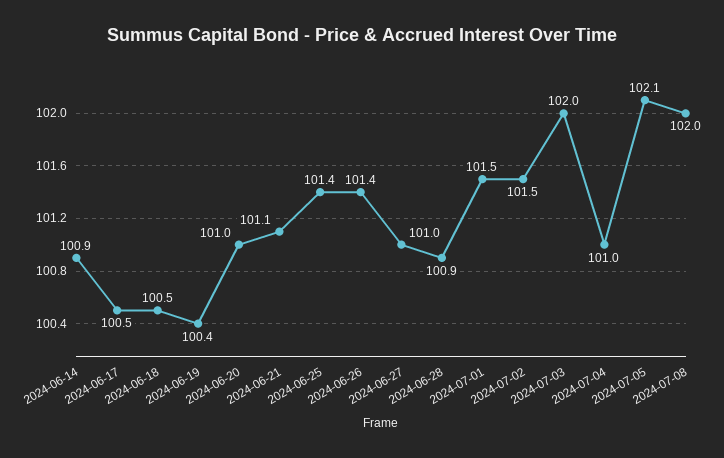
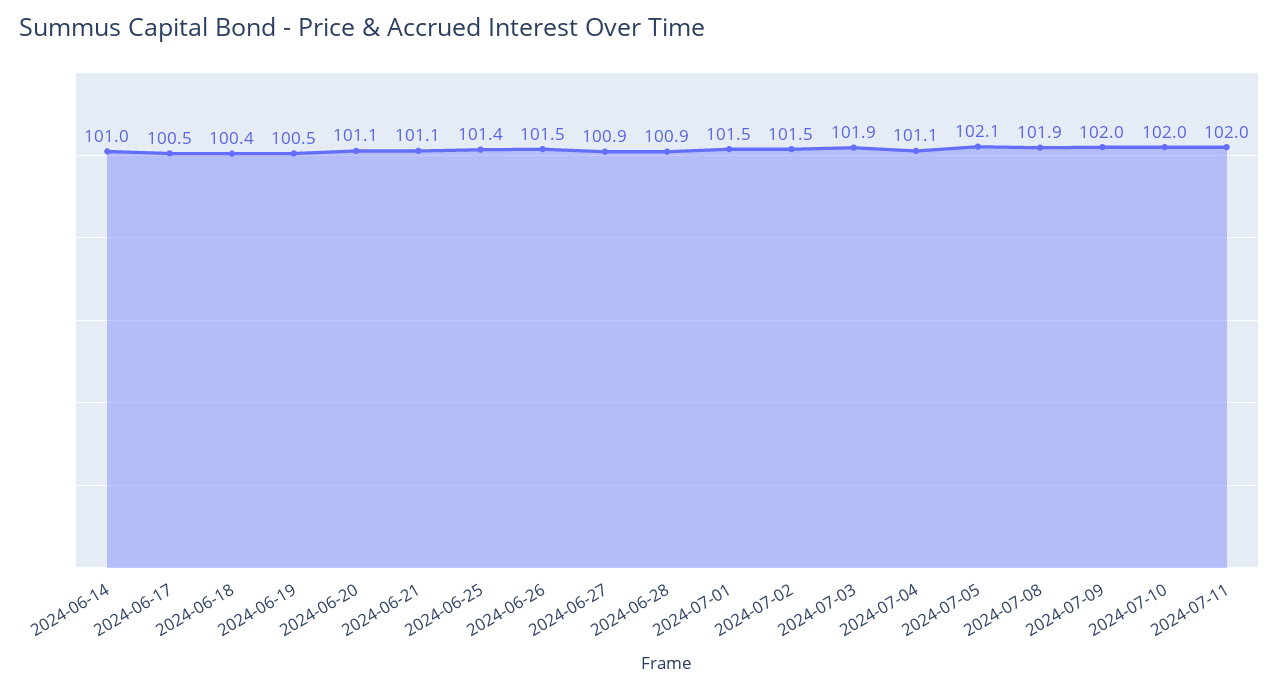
2024-06-14: 100.9 -> 101
2024-06-18: 100.5 -> 100.4
2024-06-19: 100.4 -> 100.5
2024-06-20: 101 -> 101.1
2024-06-26: 101.4 -> 101.5
2024-06-27: 101 -> 100.9
2024-07-03: 102 -> 101.9
2024-07-04: 101 -> 101.1
2024-07-08: 102 -> 101.9
2024-07-09: none -> 102
2024-07-10: none -> 102
2024-07-11: none -> 102

